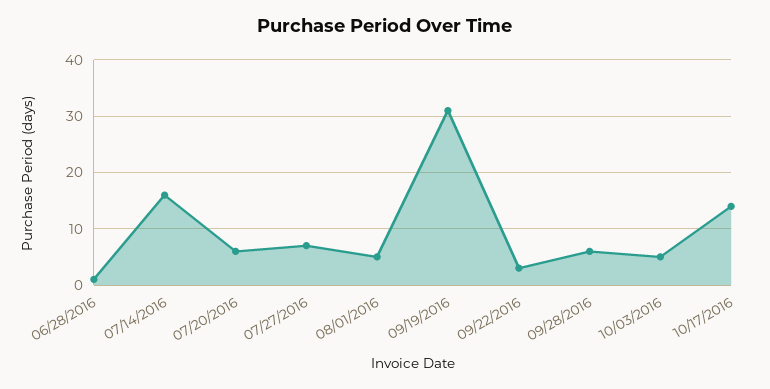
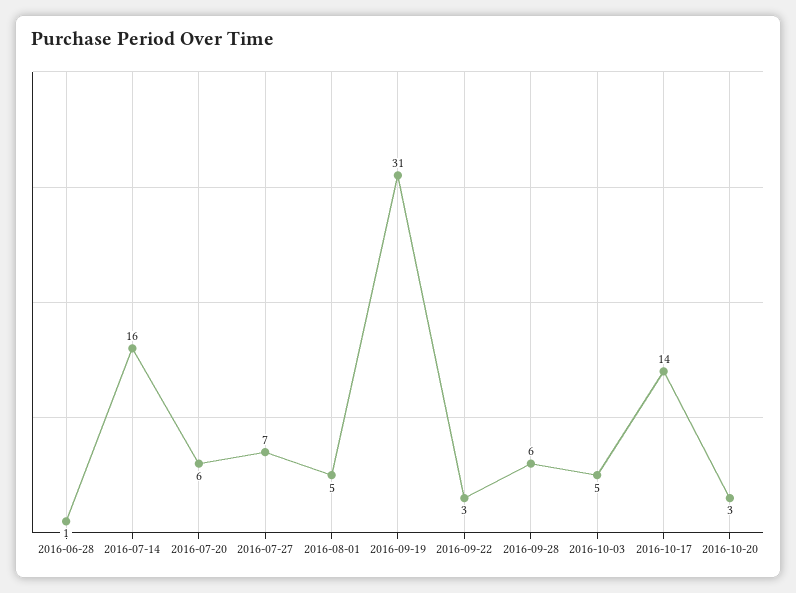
2016-10-20: none -> 3

